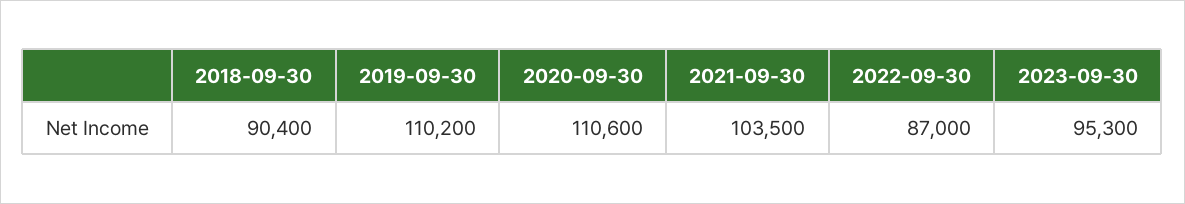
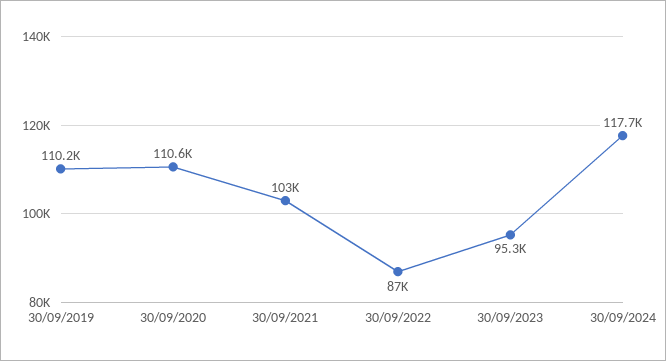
2018-09-30: 90400 -> none
2021-09-30: 103500 -> 103000
30/09/2024: none -> 117700

